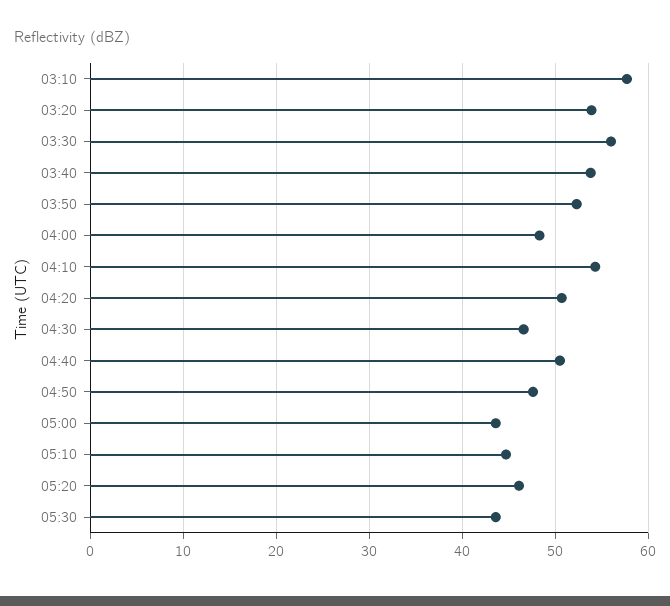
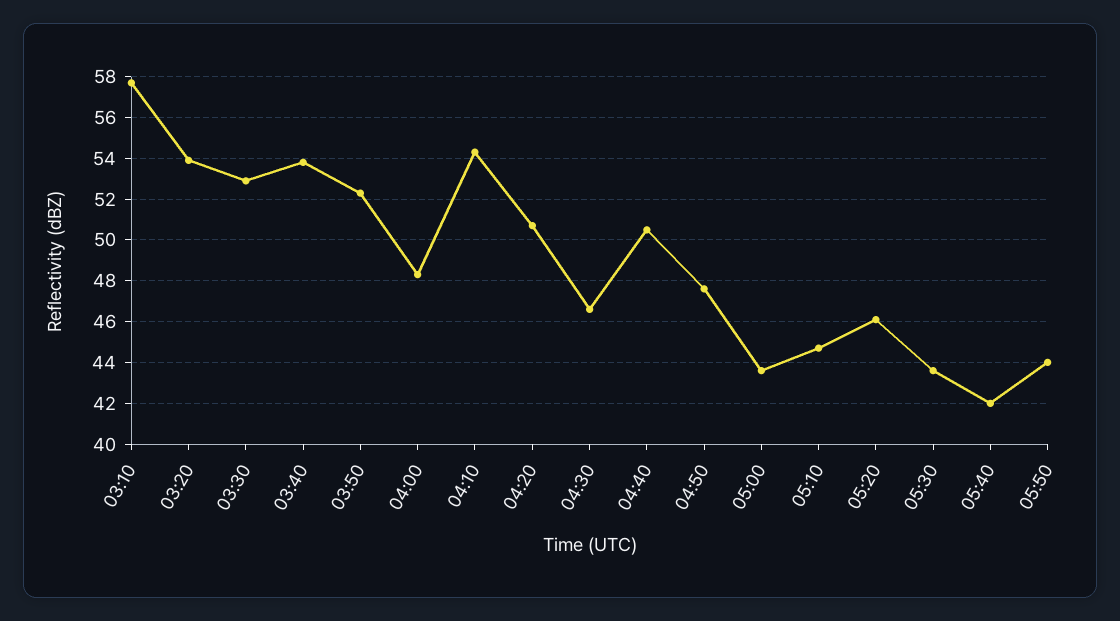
03:30: 56 -> 53
05:40: none -> 42
05:50: none -> 44

